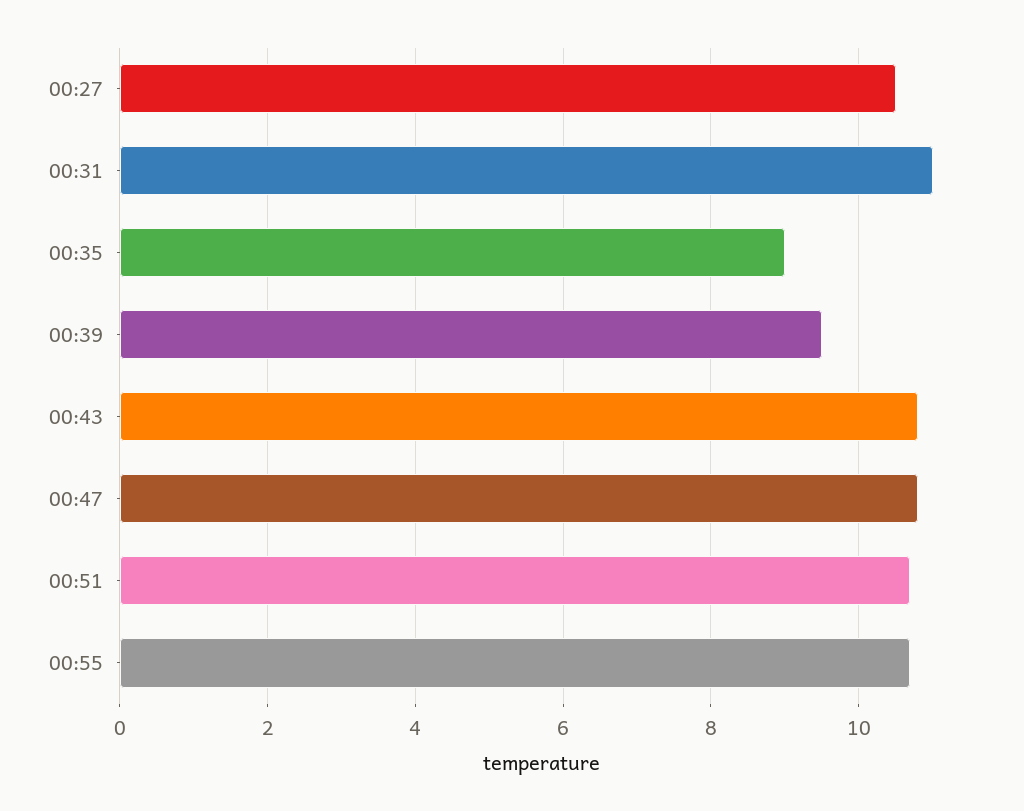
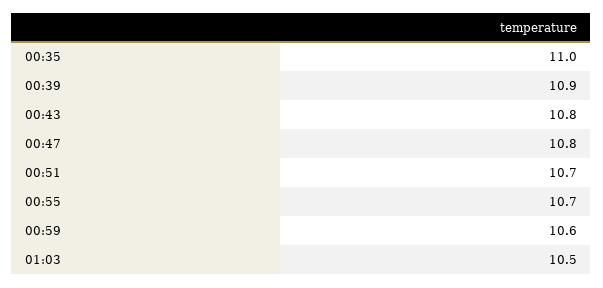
00:27: 10.5 -> none
00:31: 11 -> none
00:35: 9 -> 11
00:39: 9.5 -> 10.9
00:59: none -> 10.6
01:03: none -> 10.5

